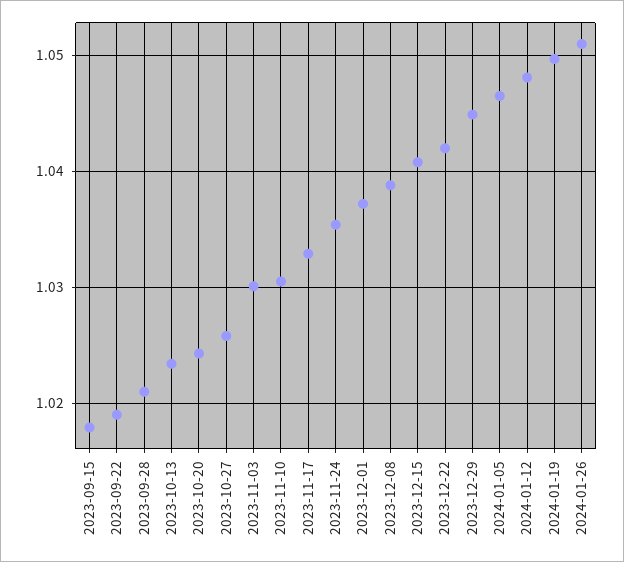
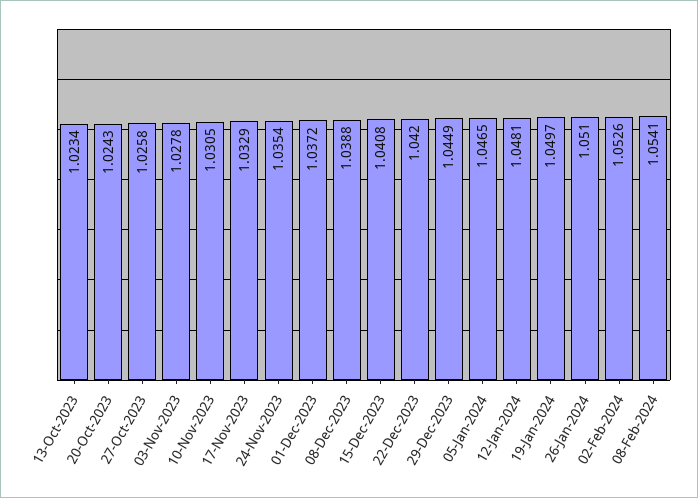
2023-09-15: 1.018 -> none
2023-09-22: 1.019 -> none
2023-09-28: 1.021 -> none
2023-11-03: 1.03 -> 1.0278
02-Feb-2024: none -> 1.0526
08-Feb-2024: none -> 1.0541

